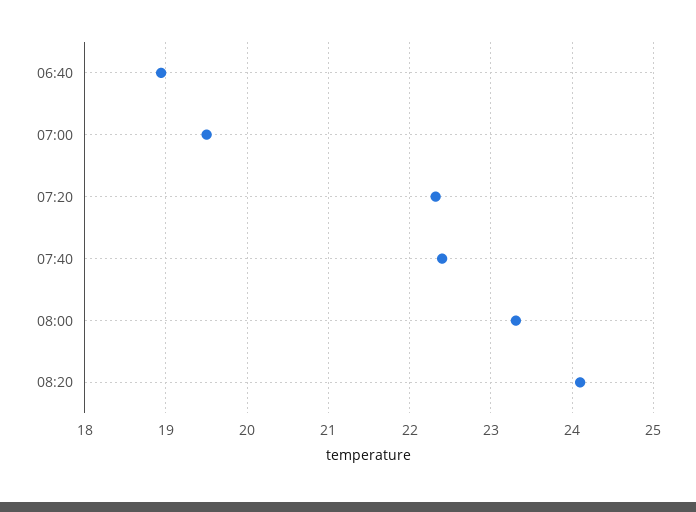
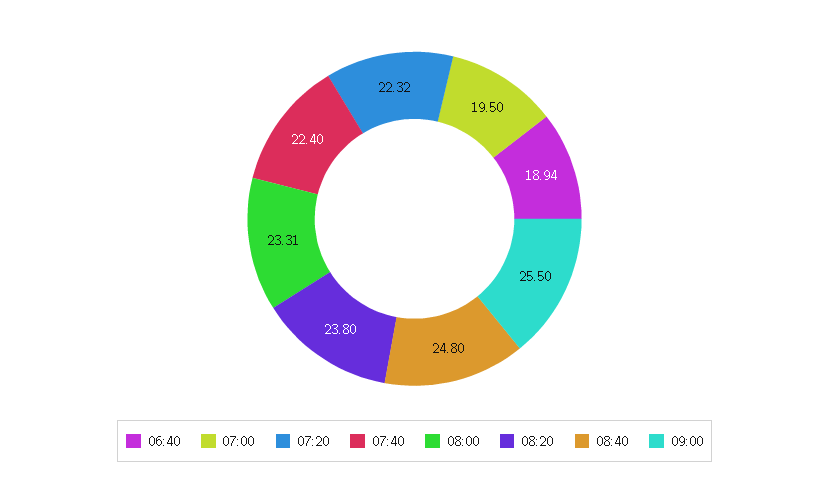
08:20: 24.1 -> 23.8
08:40: none -> 24.8
09:00: none -> 25.5

